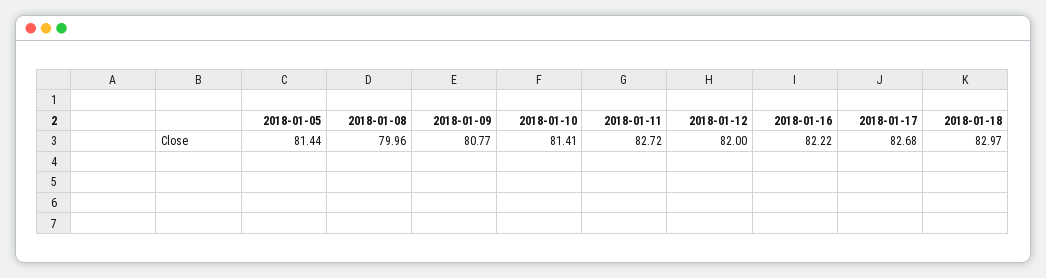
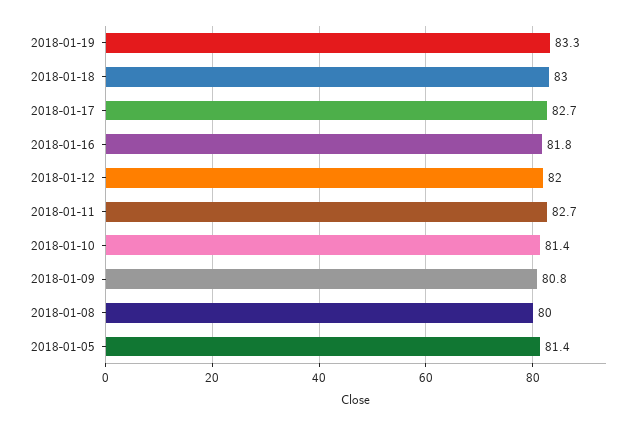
2018-01-16: 82.22 -> 81.8
2018-01-19: none -> 83.3

